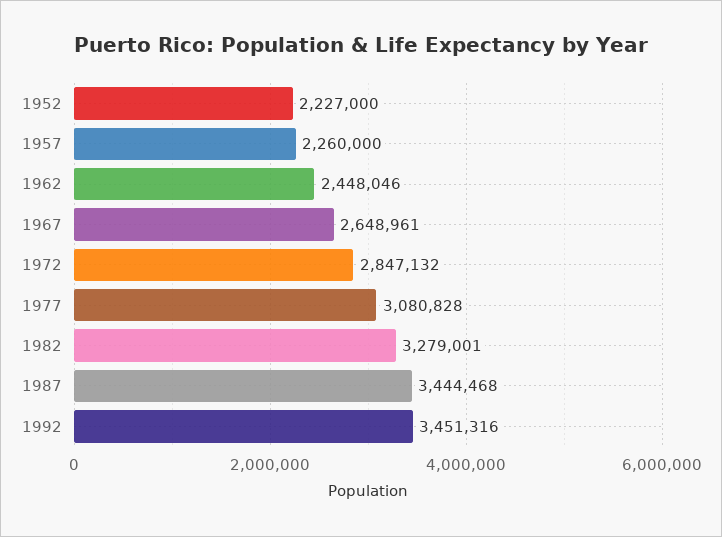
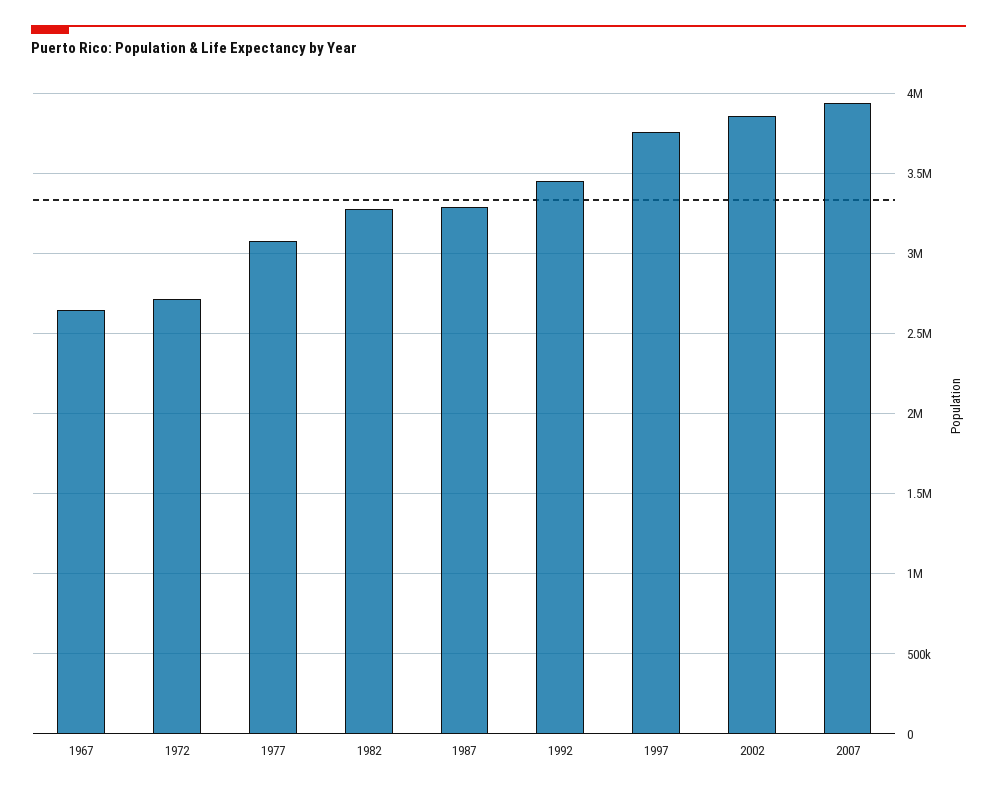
1952: 2227000 -> none
1957: 2260000 -> none
1962: 2448046 -> none
1972: 2847132 -> 2700000
1987: 3444468 -> 3300000
1997: none -> 3750000
2002: none -> 3850000
2007: none -> 3950000

